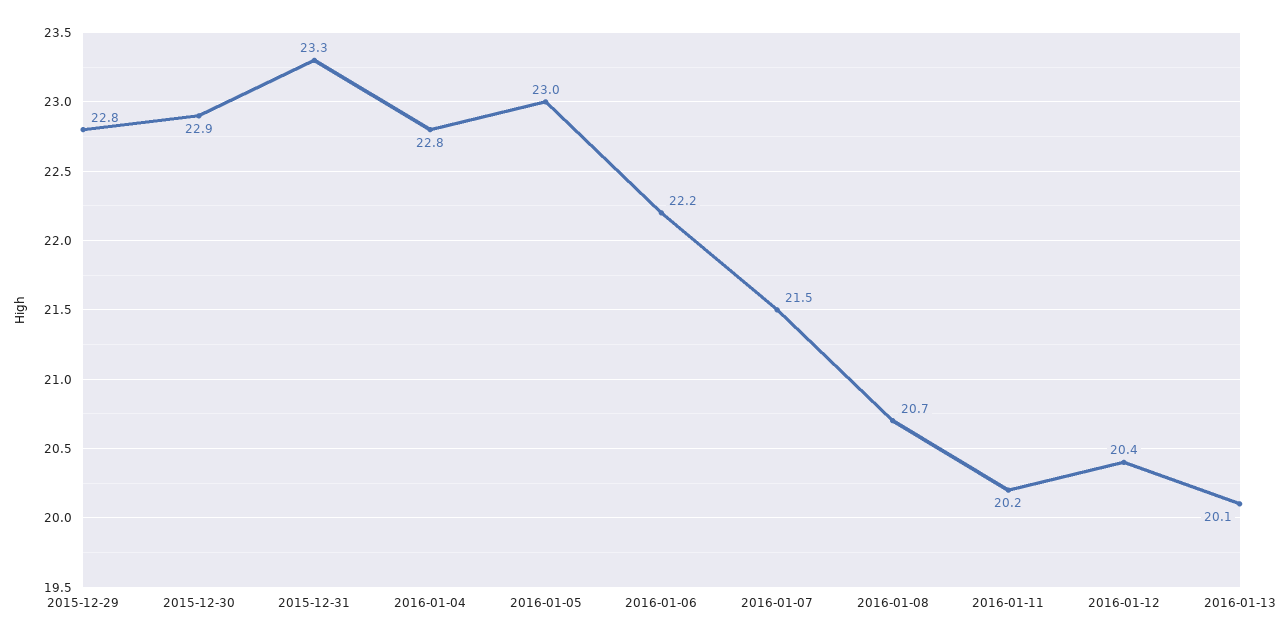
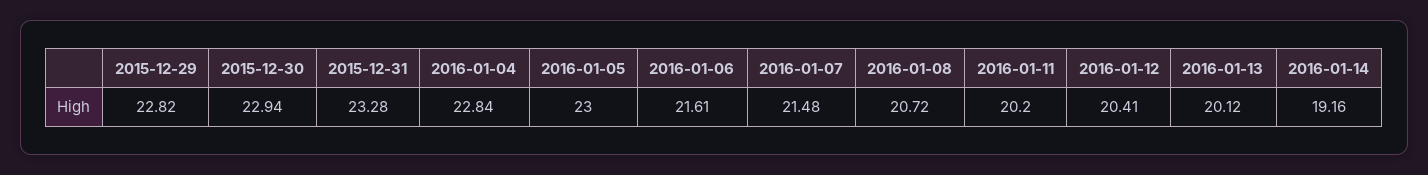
2016-01-06: 22.2 -> 21.61
2016-01-14: none -> 19.16

